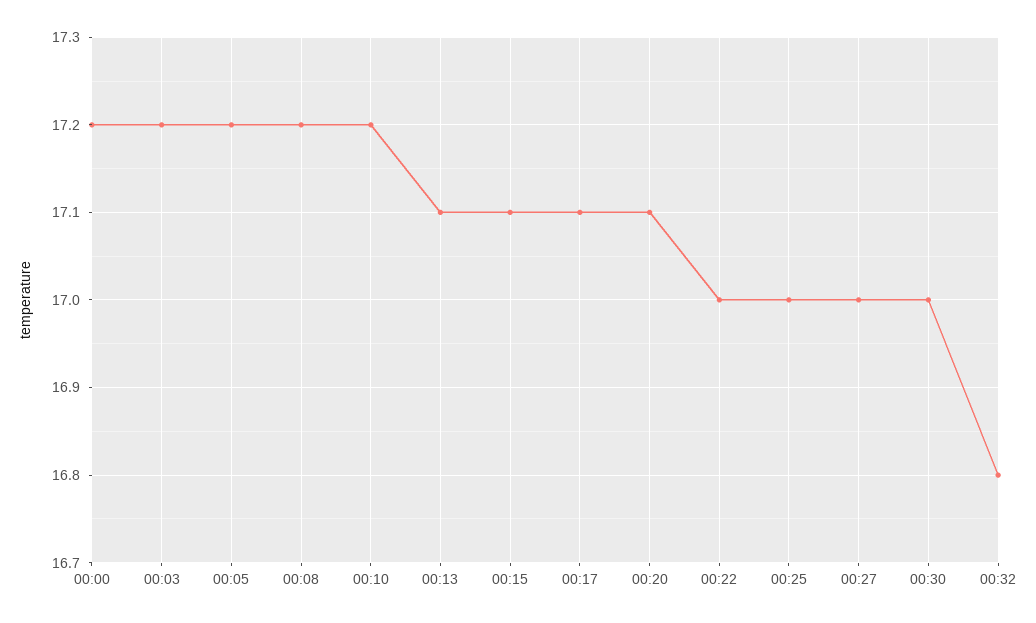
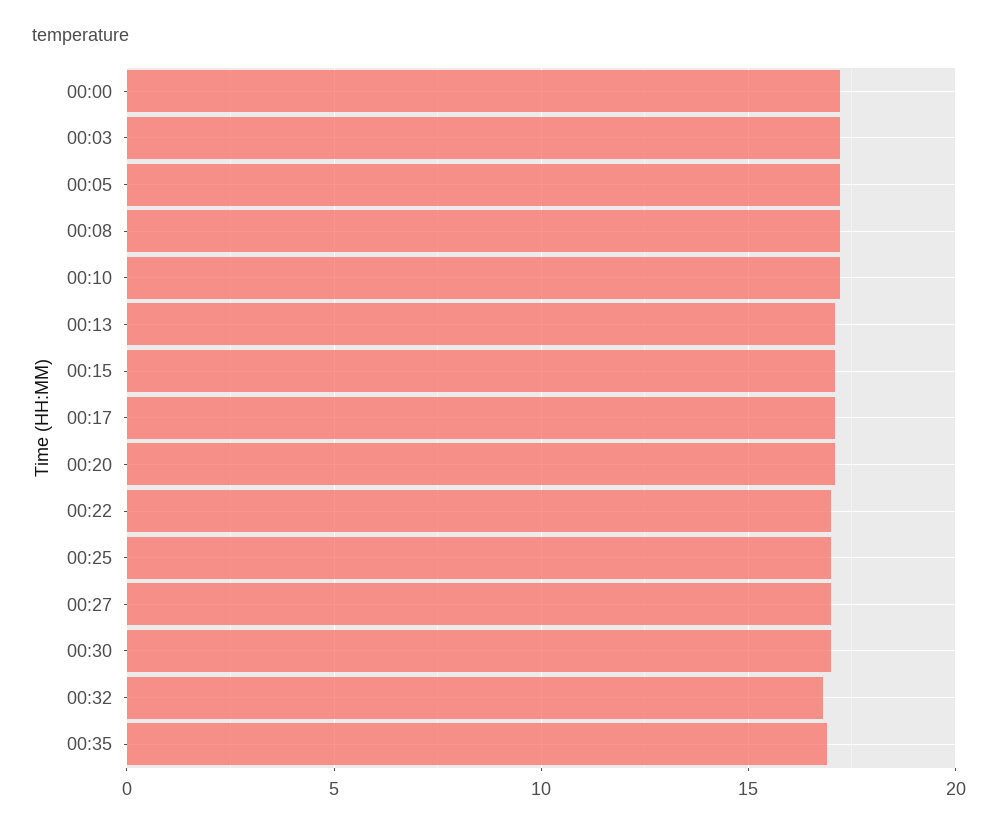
00:35: none -> 17

